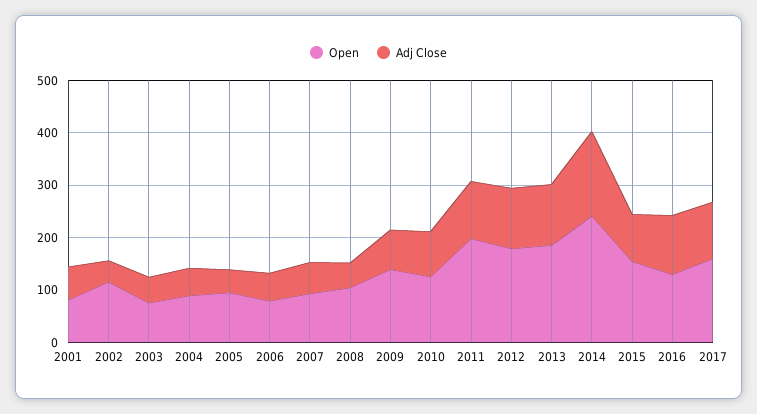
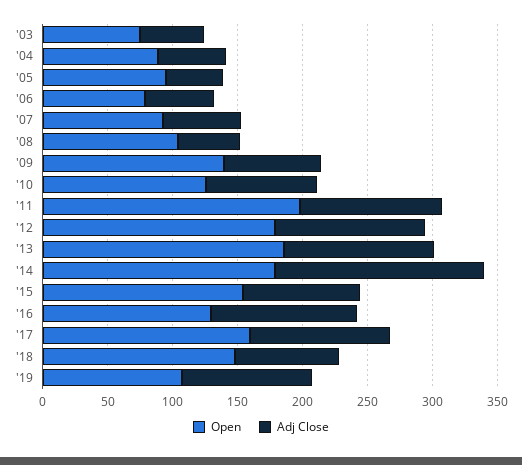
Open, 2001: 80 -> none
Adj Close, 2001: 60 -> none
Open, 2002: 120 -> none
Adj Close, 2002: 40 -> none
Open, 2014: 240 -> 180
Open, '18: none -> 150
Adj Close, '18: none -> 80
Open, '19: none -> 110
Adj Close, '19: none -> 100

